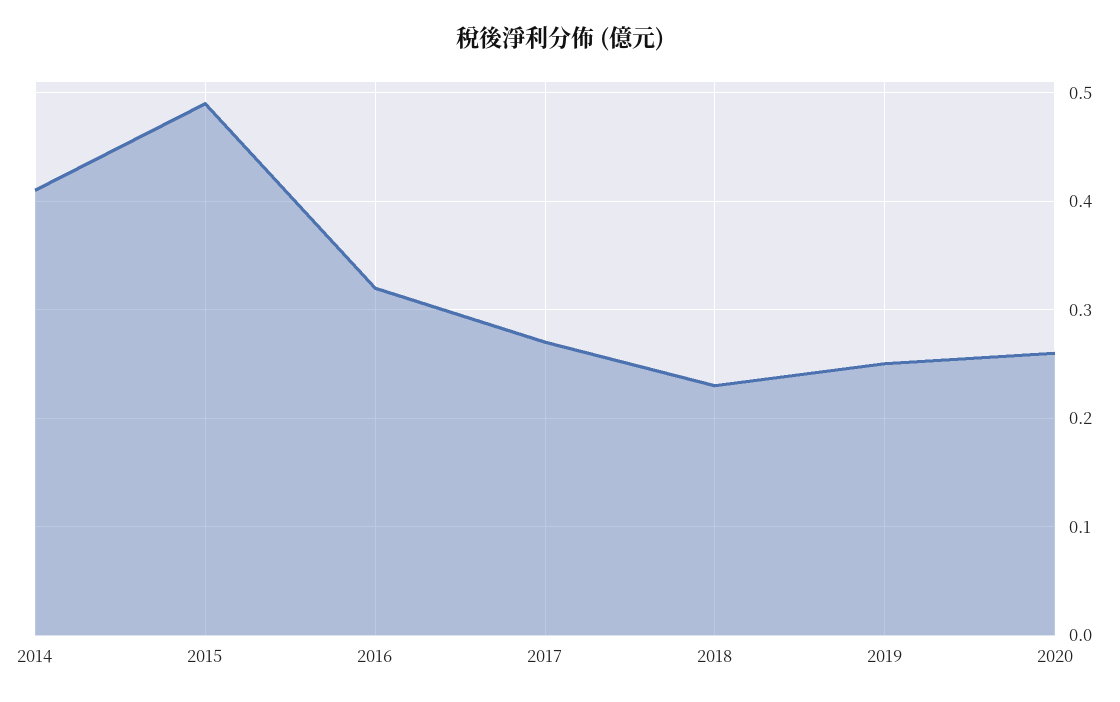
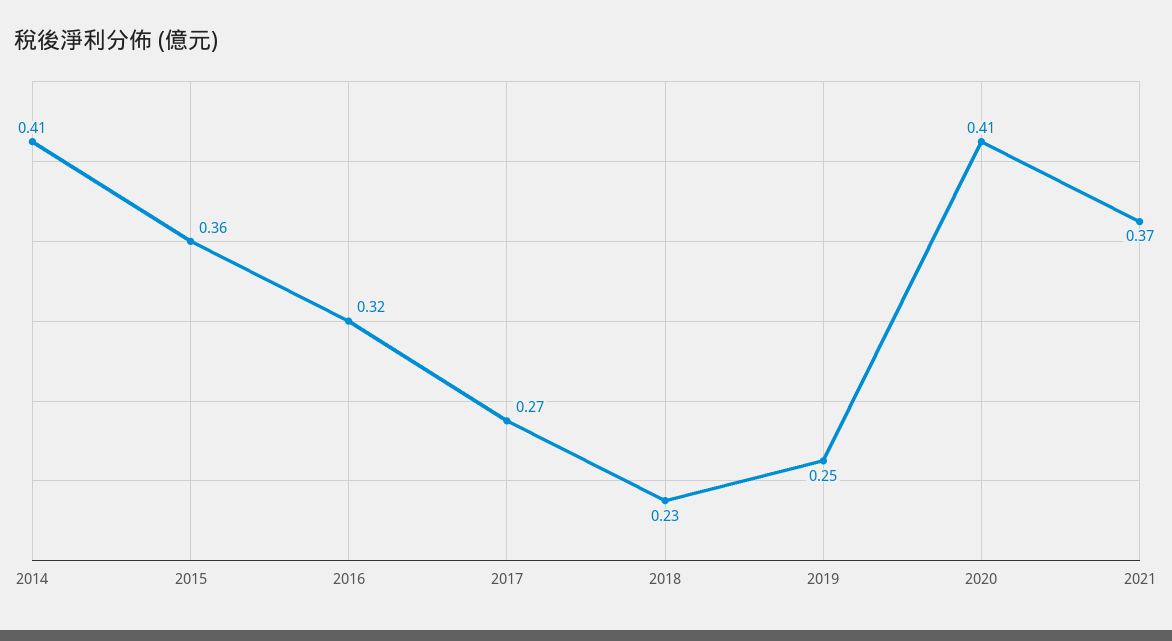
2015: 0.49 -> 0.36
2020: 0.26 -> 0.41
2021: none -> 0.37

